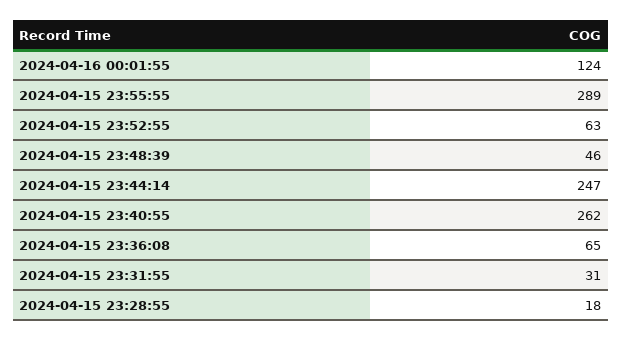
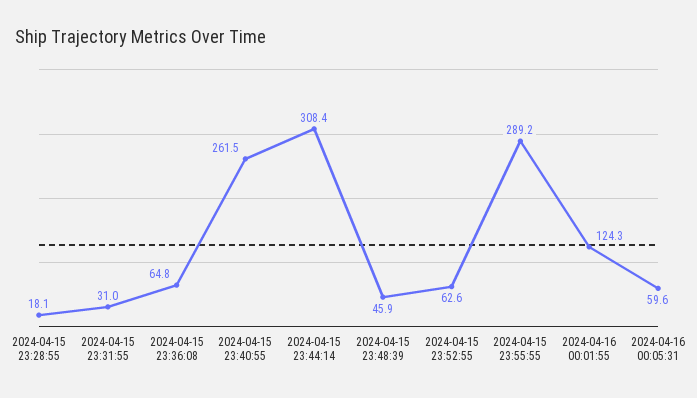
2024-04-15 23:44:14: 247 -> 308.4
2024-04-16 00:05:31: none -> 59.6

